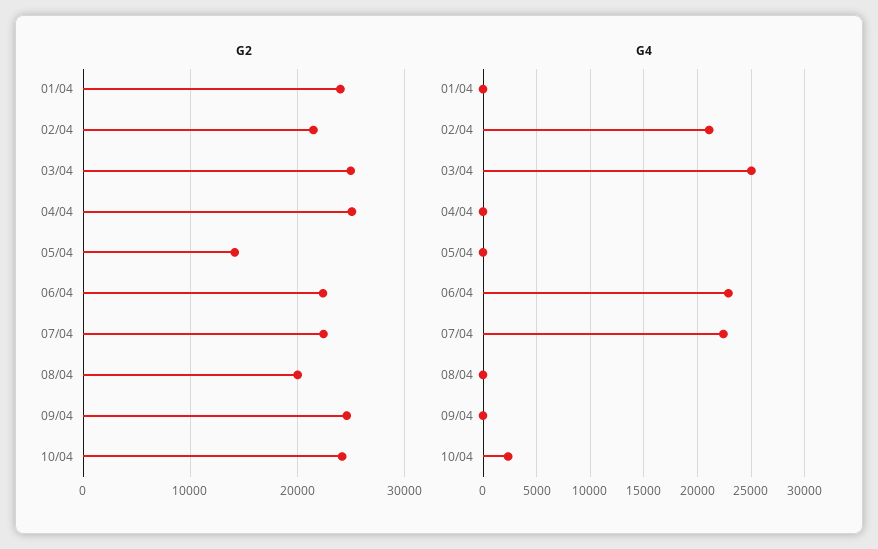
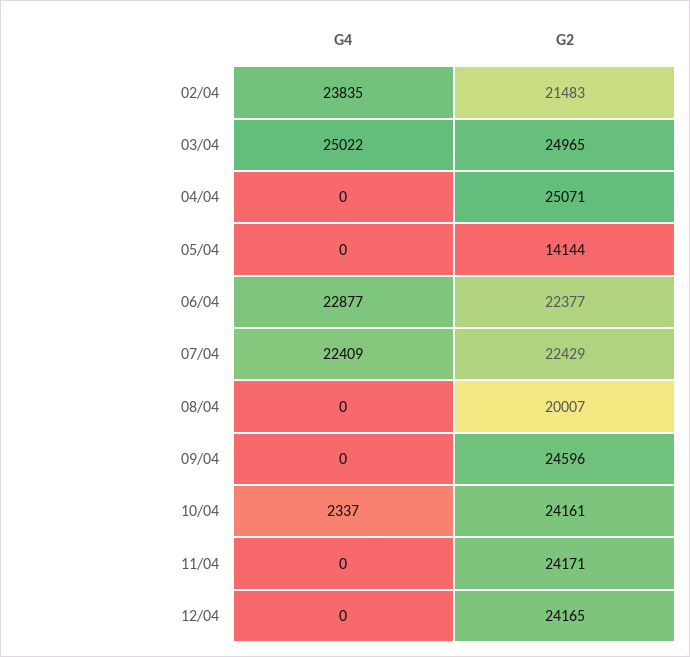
G2, 01/04: 24000 -> none
G4, 01/04: 0 -> none
G4, 02/04: 21000 -> 23835
G4, 11/04: none -> 0
G2, 11/04: none -> 24171
G4, 12/04: none -> 0
G2, 12/04: none -> 24165

